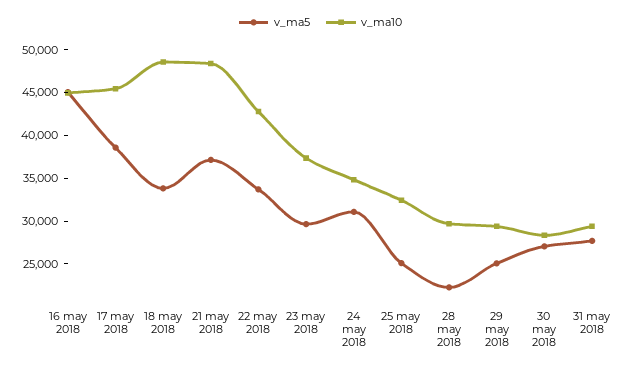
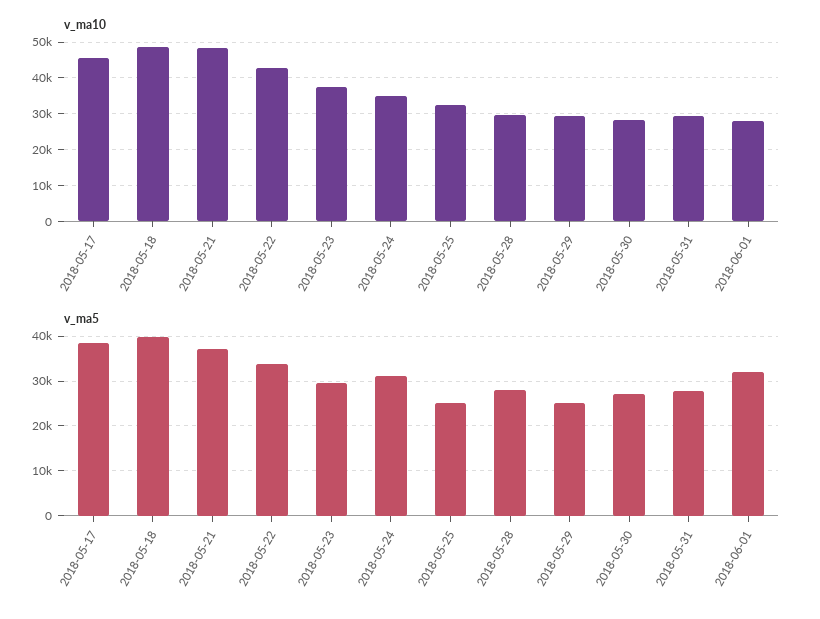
v_ma5, 16 may 2018: 45000 -> none
v_ma10, 16 may 2018: 45000 -> none
v_ma5, 18 may 2018: 34000 -> 40000
v_ma5, 28 may 2018: 22000 -> 28000
v_ma10, 2018-06-01: none -> 28000
v_ma5, 2018-06-01: none -> 32000

